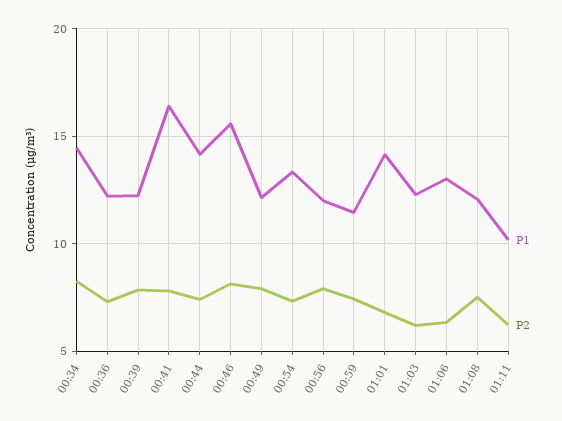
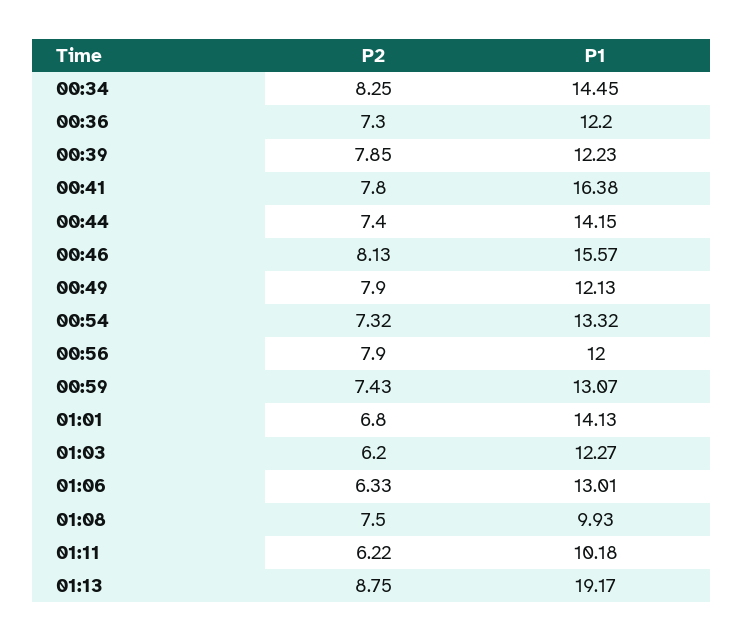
P1, 00:59: 11.5 -> 13.07
P1, 01:08: 12 -> 9.93
P2, 01:13: none -> 8.75
P1, 01:13: none -> 19.17

